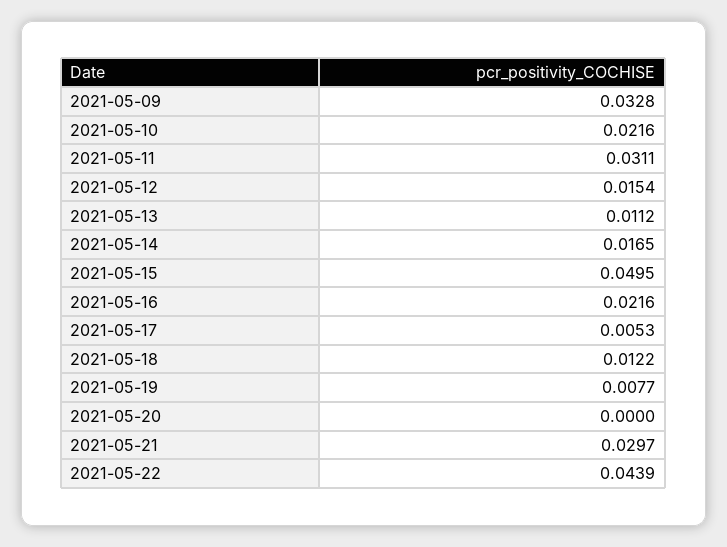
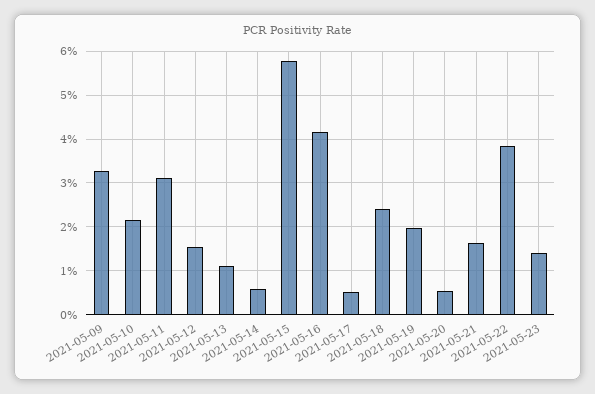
2021-05-14: 0.0165 -> 0.006
2021-05-15: 0.0495 -> 0.058
2021-05-16: 0.0216 -> 0.042
2021-05-18: 0.0122 -> 0.024
2021-05-19: 0.0077 -> 0.02
2021-05-20: 0 -> 0.006
2021-05-21: 0.0297 -> 0.016
2021-05-22: 0.0439 -> 0.038
2021-05-23: none -> 0.014

